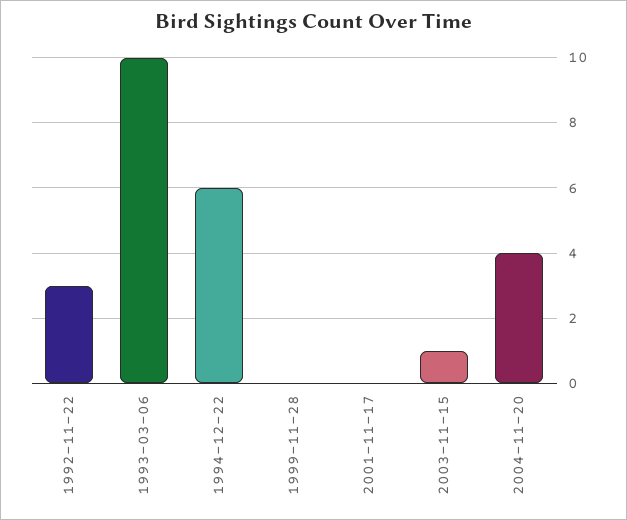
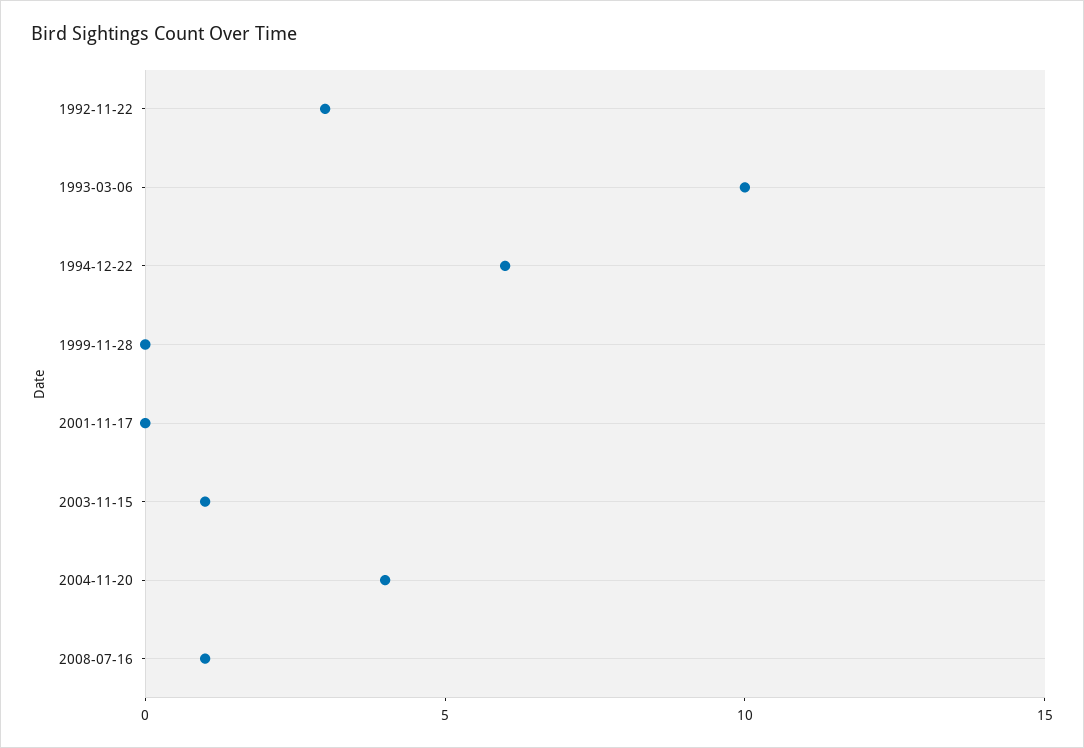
2008-07-16: none -> 1

